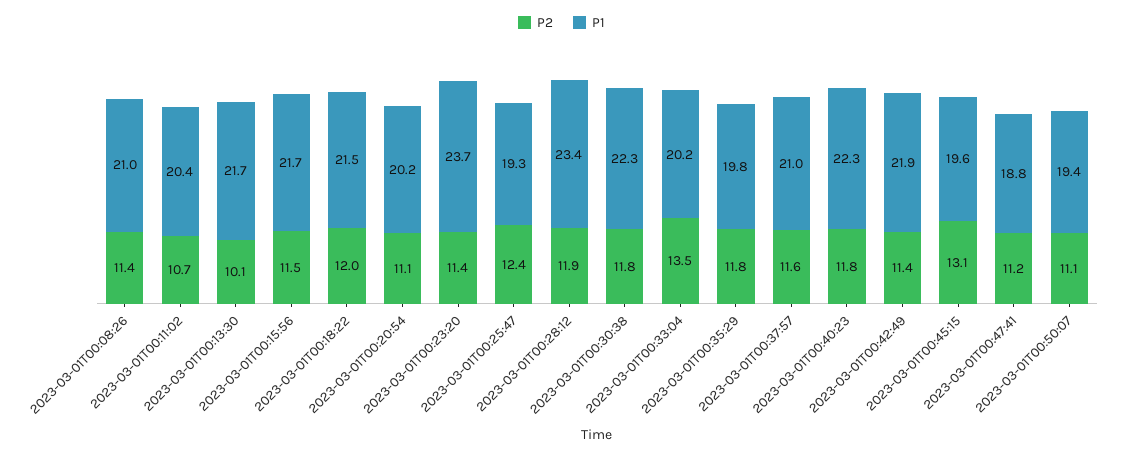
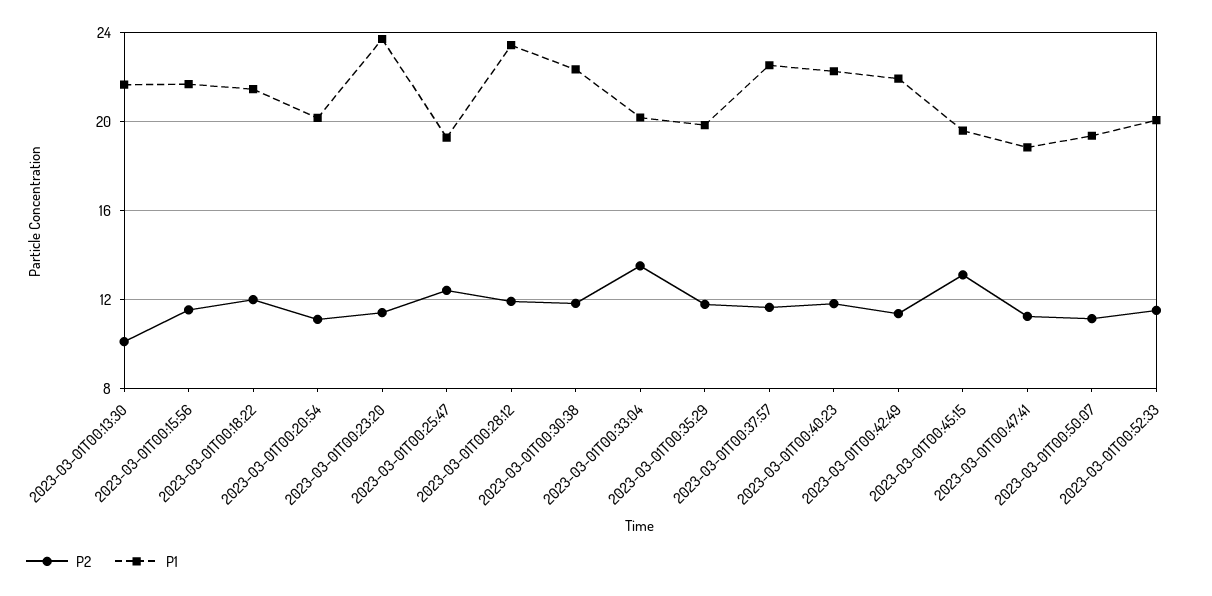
P2, 2023-03-01T00:08:26: 11.4 -> none
P1, 2023-03-01T00:08:26: 21 -> none
P2, 2023-03-01T00:11:02: 10.7 -> none
P1, 2023-03-01T00:11:02: 20.4 -> none
P1, 2023-03-01T00:37:57: 21 -> 22.5
P2, 2023-03-01T00:52:33: none -> 11.5
P1, 2023-03-01T00:52:33: none -> 20

